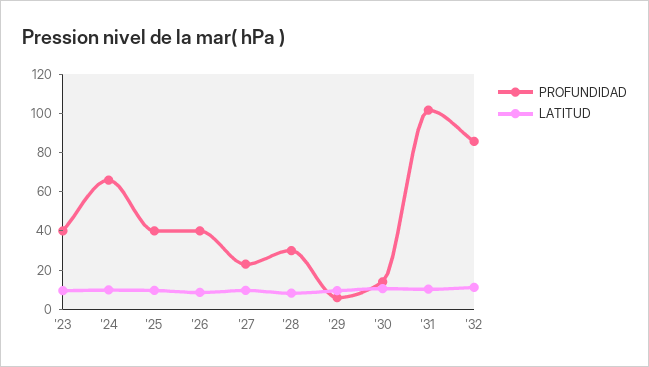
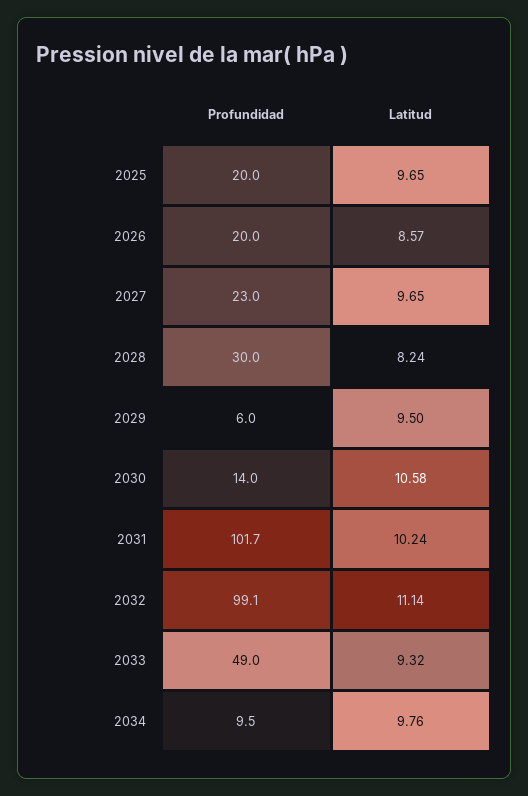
PROFUNDIDAD, '23: 40 -> none
LATITUD, '23: 10 -> none
PROFUNDIDAD, '24: 65 -> none
LATITUD, '24: 10 -> none
PROFUNDIDAD, '25: 40 -> 20
PROFUNDIDAD, '26: 40 -> 20
PROFUNDIDAD, '32: 85 -> 99.1
PROFUNDIDAD, 2033: none -> 49
LATITUD, 2033: none -> 9.32
PROFUNDIDAD, 2034: none -> 9.5
LATITUD, 2034: none -> 9.76

